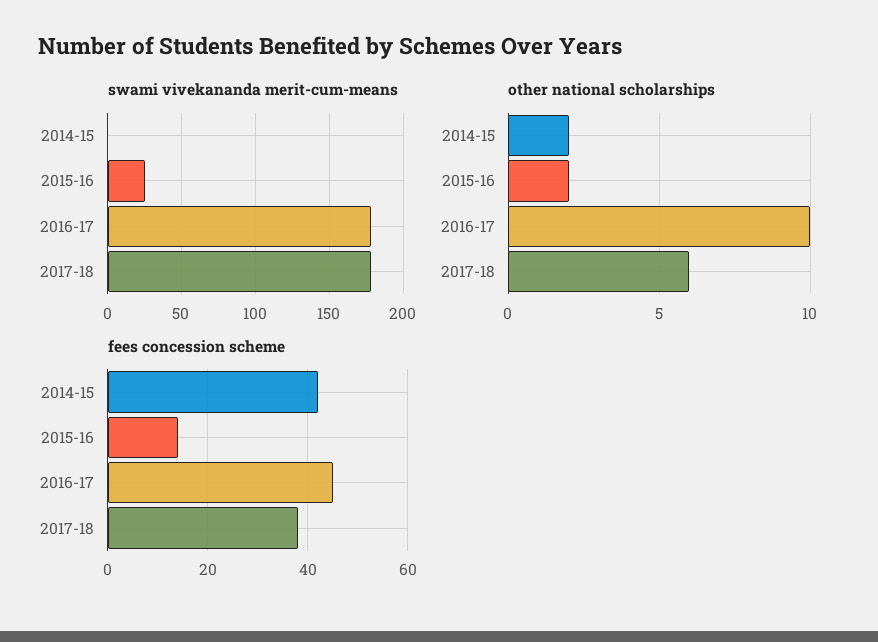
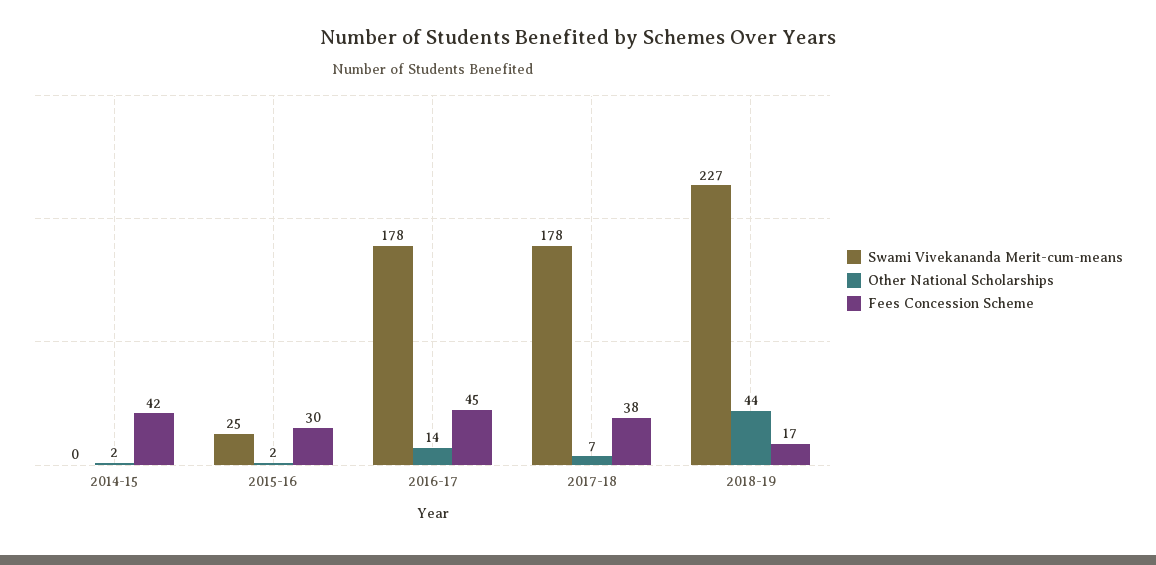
other national scholarships, 2016-17: 10 -> 14
other national scholarships, 2017-18: 6 -> 7
fees concession scheme, 2015-16: 15 -> 30
swami vivekananda merit-cum-means, 2018-19: none -> 227
other national scholarships, 2018-19: none -> 44
fees concession scheme, 2018-19: none -> 17

